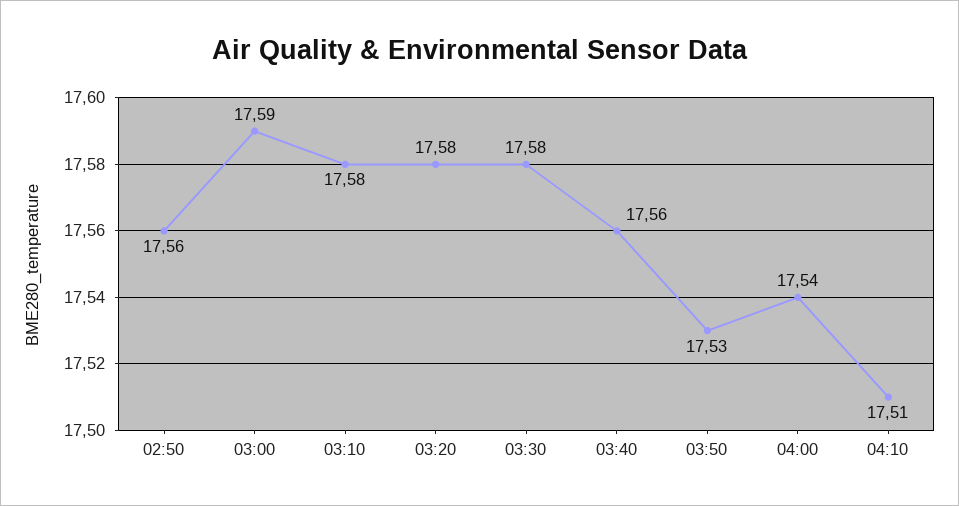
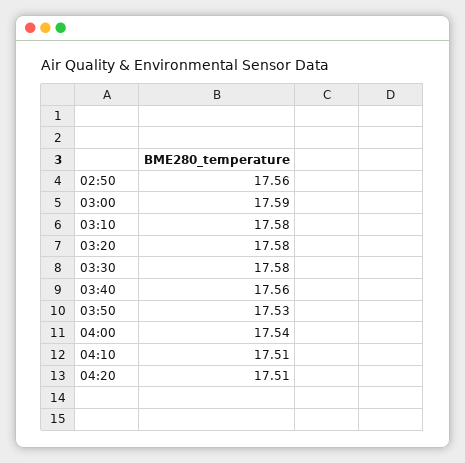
04:20: none -> 17.51

